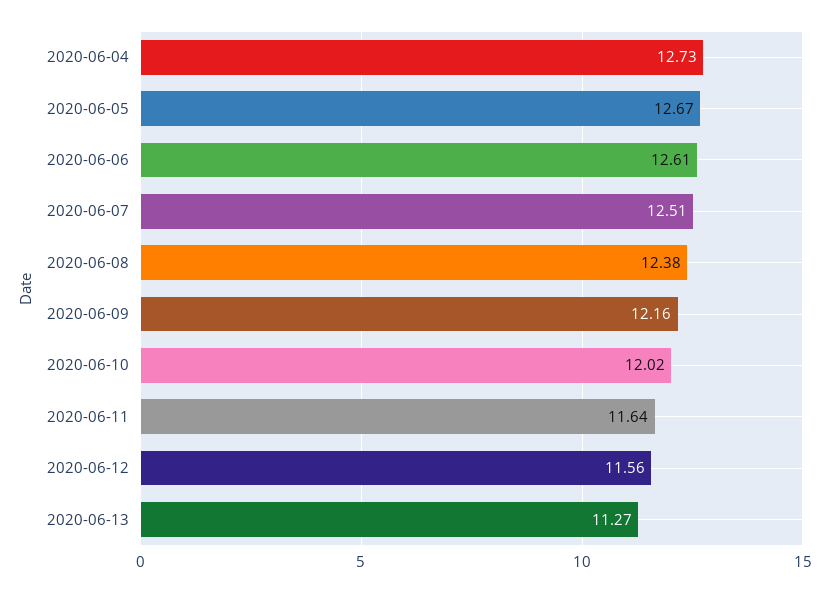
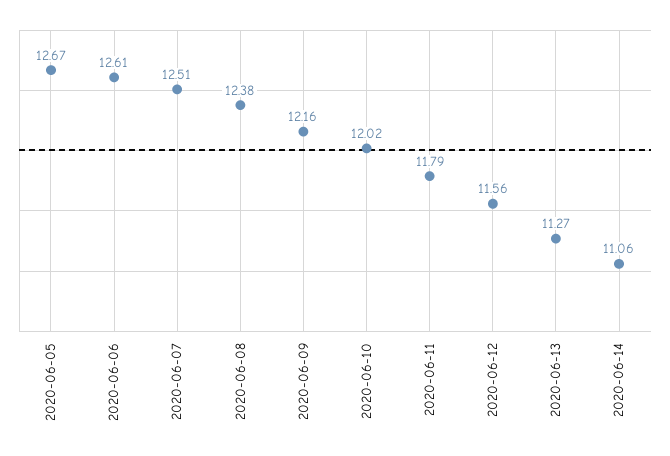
2020-06-04: 12.73 -> none
2020-06-11: 11.64 -> 11.79
2020-06-14: none -> 11.06

